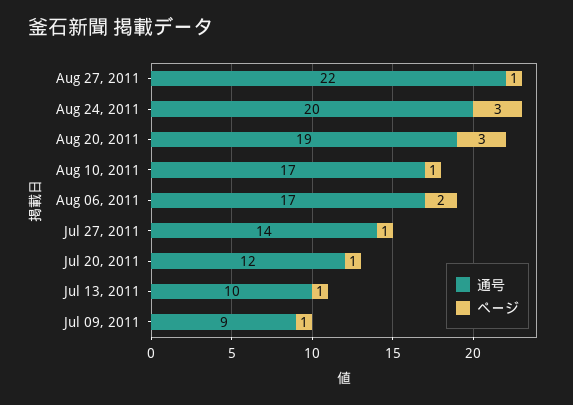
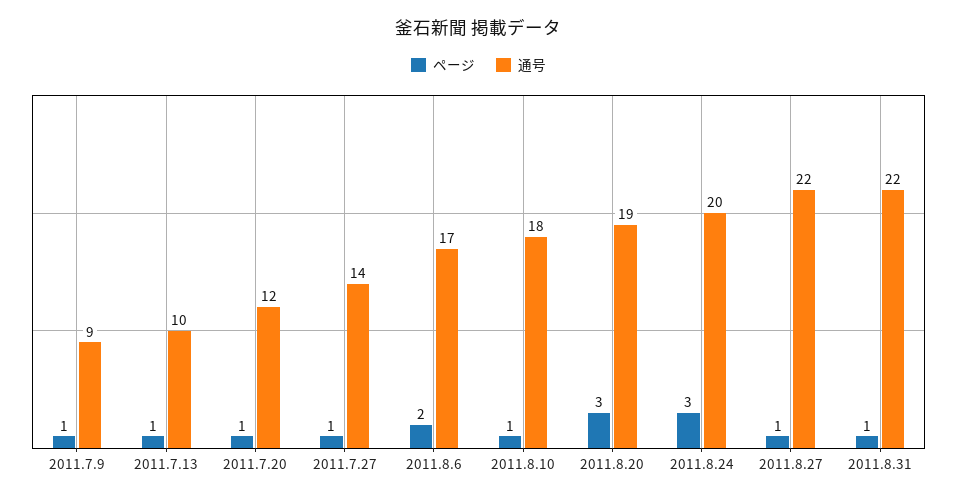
通号, Aug 10, 2011: 17 -> 18
ページ, 2011.8.31: none -> 1
通号, 2011.8.31: none -> 22

